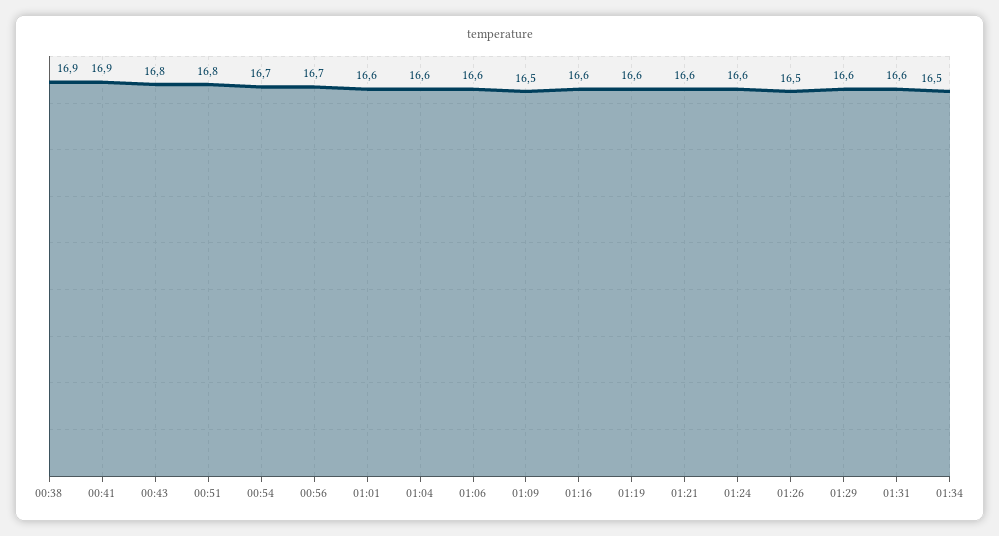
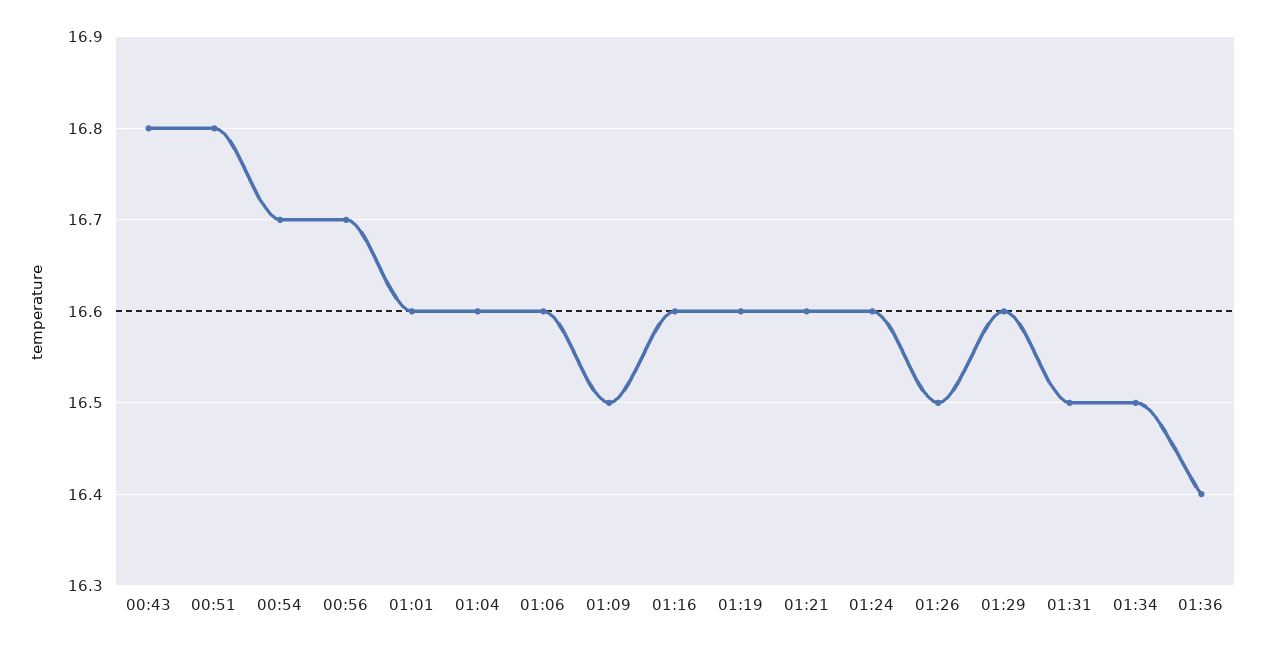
00:38: 16.9 -> none
00:41: 16.9 -> none
01:31: 16.6 -> 16.5
01:36: none -> 16.4

